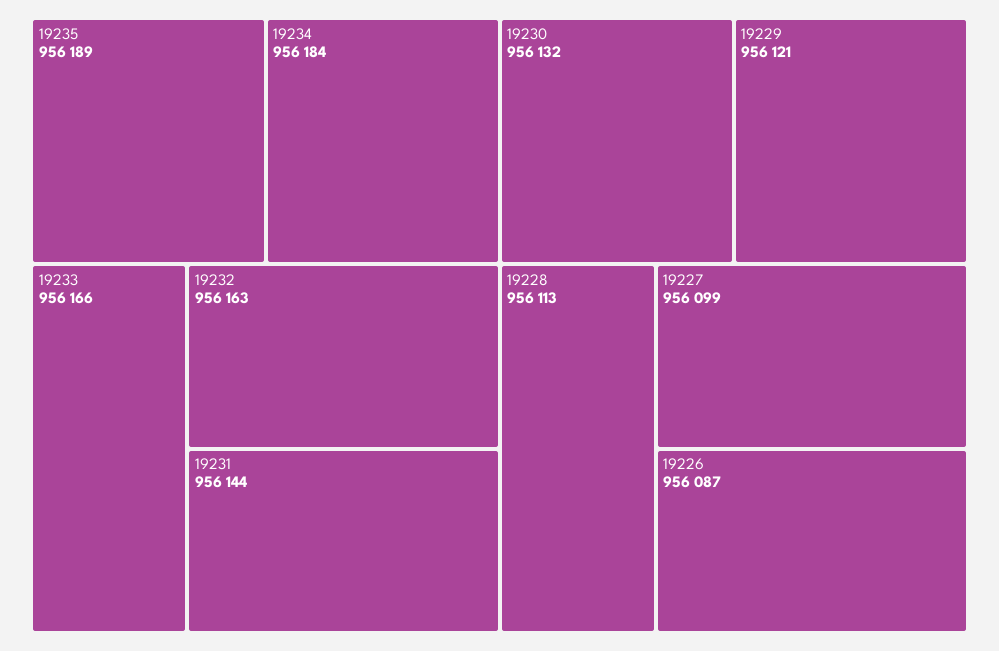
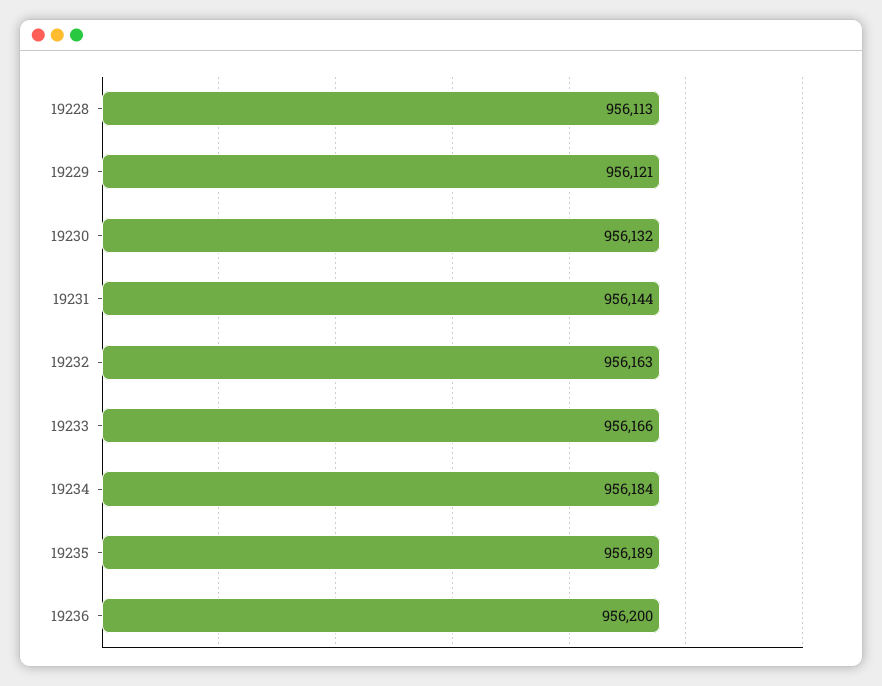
19227: 956099 -> none
19226: 956087 -> none
19236: none -> 956200

